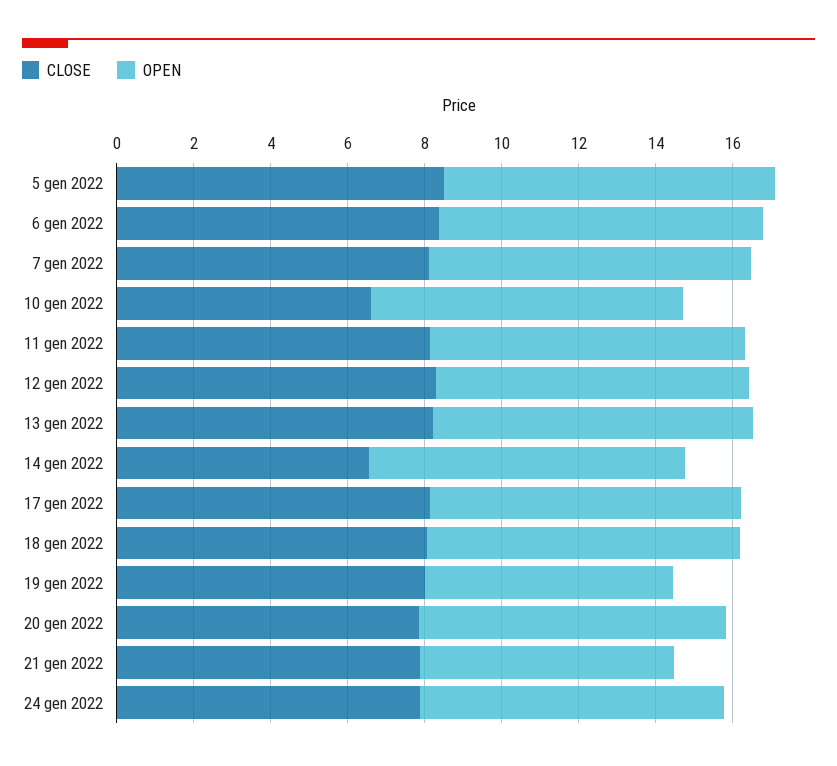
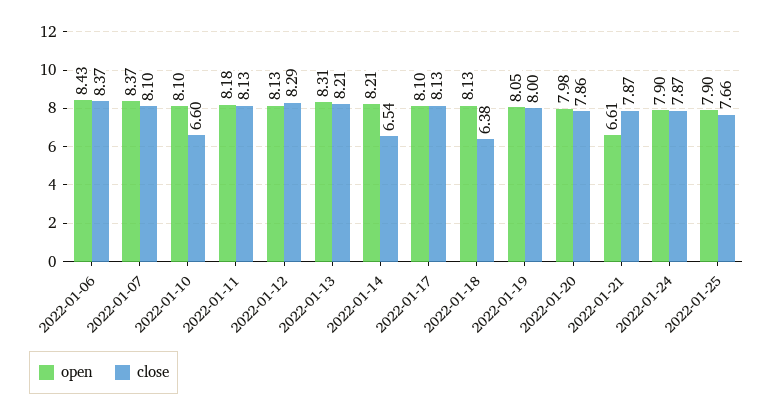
CLOSE, 5 gen 2022: 8.5 -> none
OPEN, 5 gen 2022: 8.5 -> none
CLOSE, 18 gen 2022: 8 -> 6.38
OPEN, 19 gen 2022: 6.5 -> 8.05
OPEN, 2022-01-25: none -> 7.9
CLOSE, 2022-01-25: none -> 7.66

